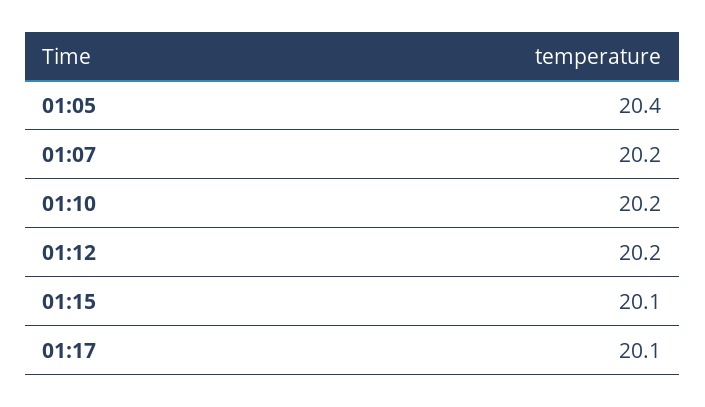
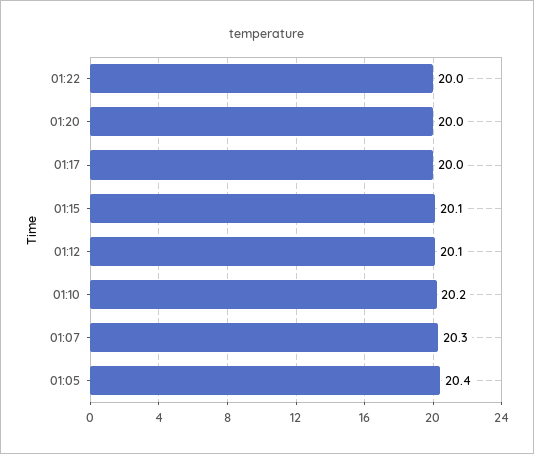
01:07: 20.2 -> 20.3
01:12: 20.2 -> 20.1
01:17: 20.1 -> 20
01:22: none -> 20
01:20: none -> 20

